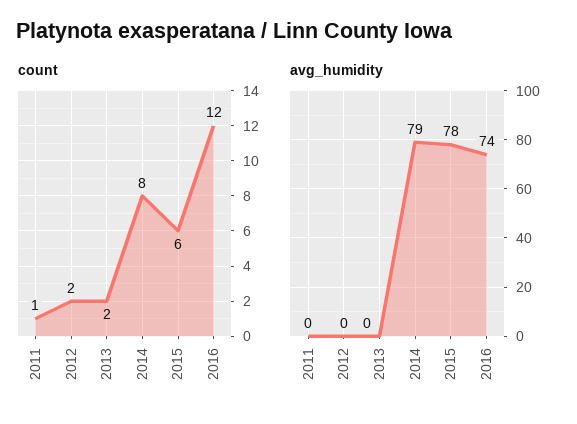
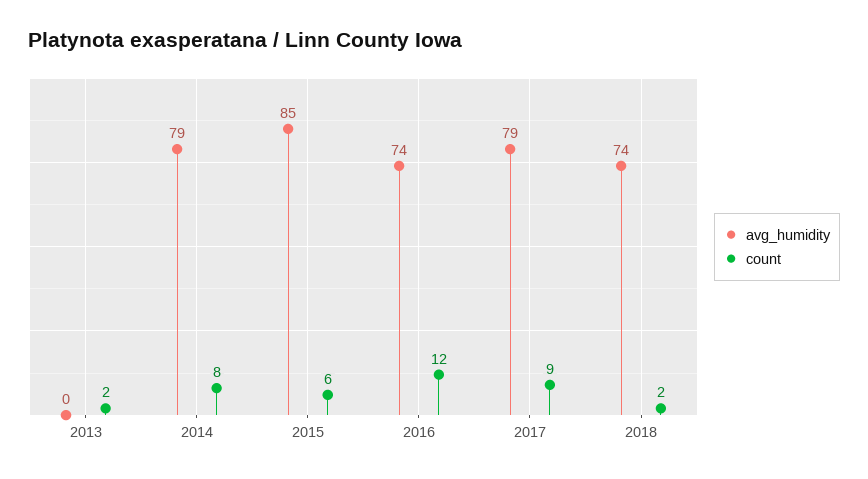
count, 2011: 1 -> none
count, 2012: 2 -> none
avg_humidity, 2011: 0 -> none
avg_humidity, 2012: 0 -> none
avg_humidity, 2015: 78 -> 85
avg_humidity, 2017: none -> 79
count, 2017: none -> 9
avg_humidity, 2018: none -> 74
count, 2018: none -> 2

